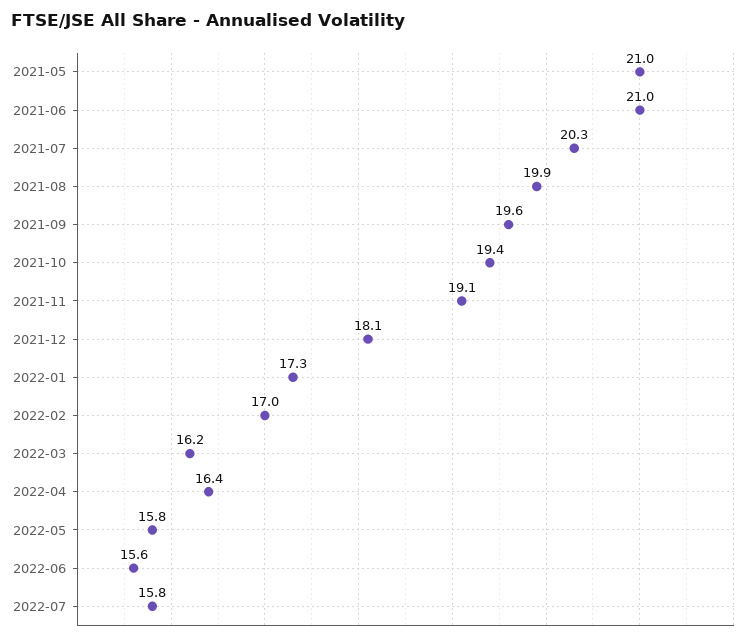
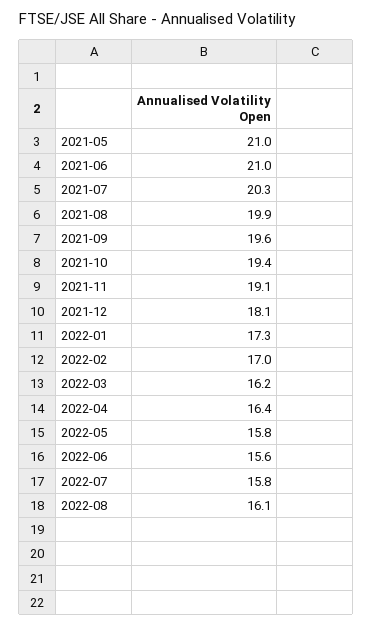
2022-08: none -> 16.1

